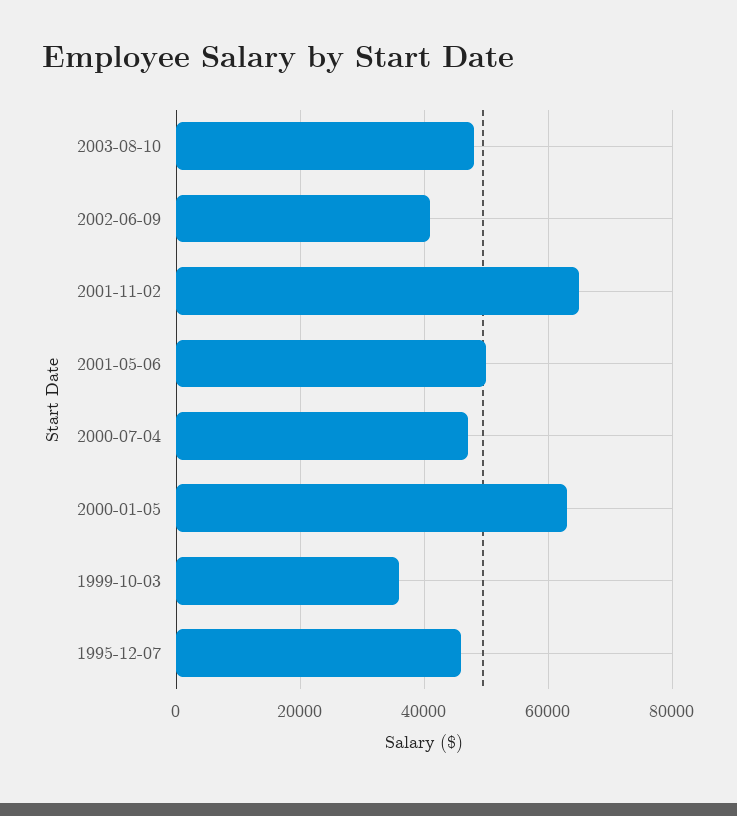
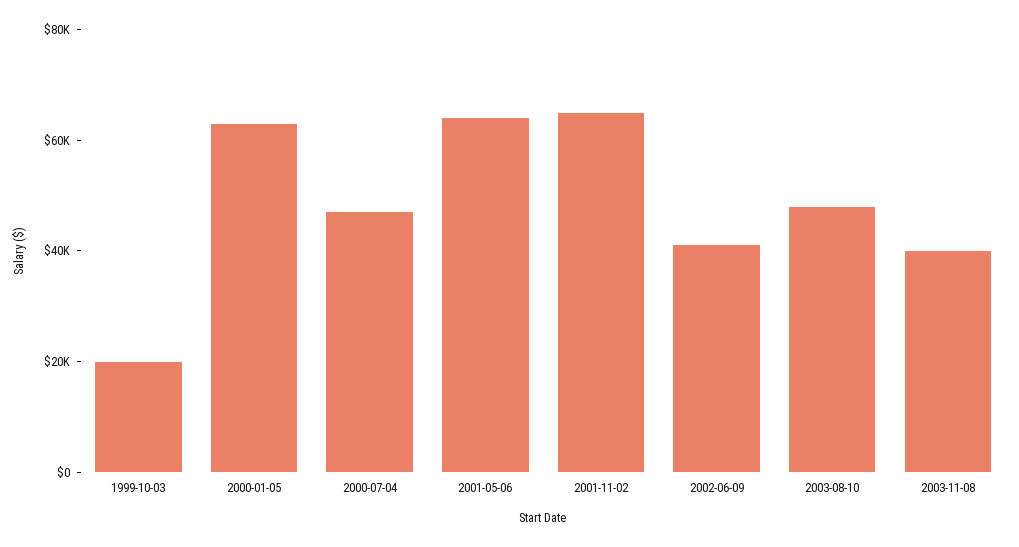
2001-05-06: 50000 -> 65000
1999-10-03: 36000 -> 20000
1995-12-07: 46000 -> none
2003-11-08: none -> 40000

